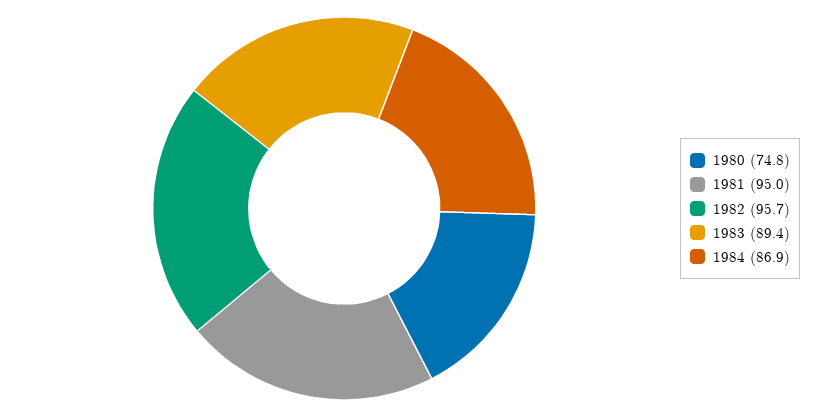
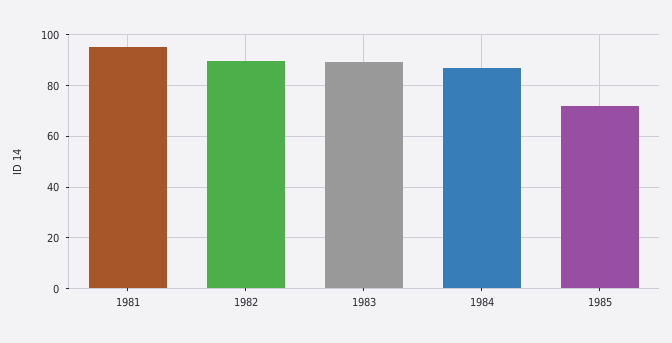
1980: 74.8 -> none
1982: 95.7 -> 90
1985: none -> 72.5

